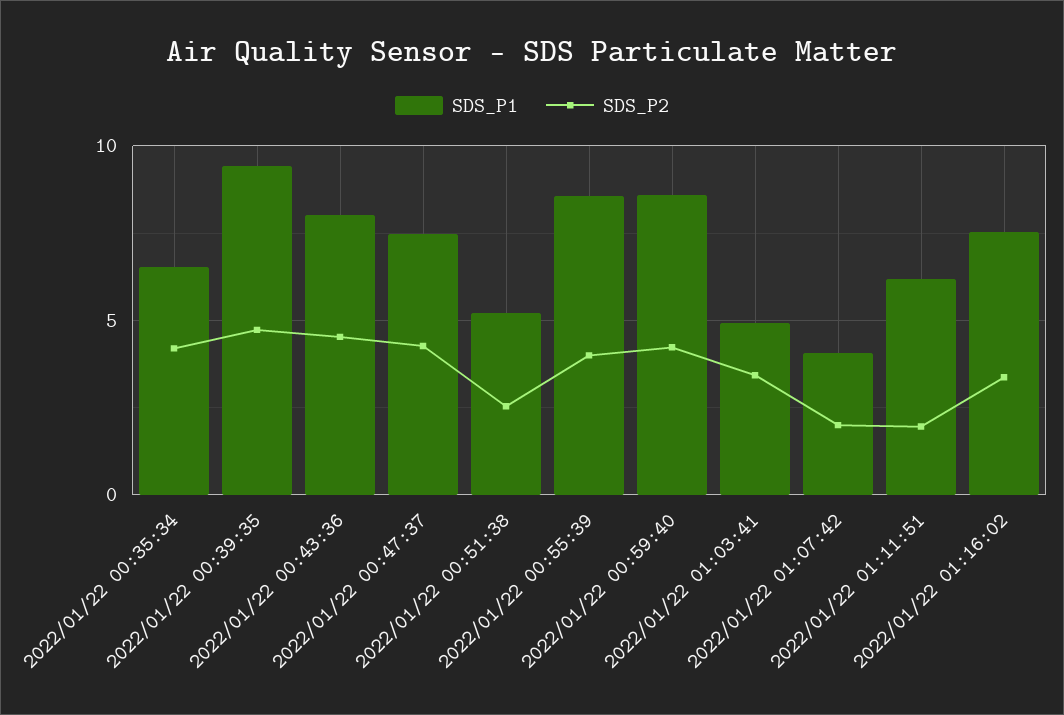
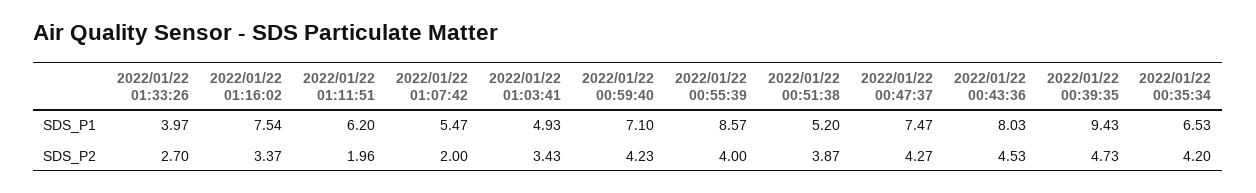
SDS_P2, 2022/01/22 00:51:38: 2.5 -> 3.87
SDS_P1, 2022/01/22 00:59:40: 8.5 -> 7.1
SDS_P1, 2022/01/22 01:07:42: 4 -> 5.47
SDS_P1, 2022/01/22 01:33:26: none -> 3.97
SDS_P2, 2022/01/22 01:33:26: none -> 2.7

